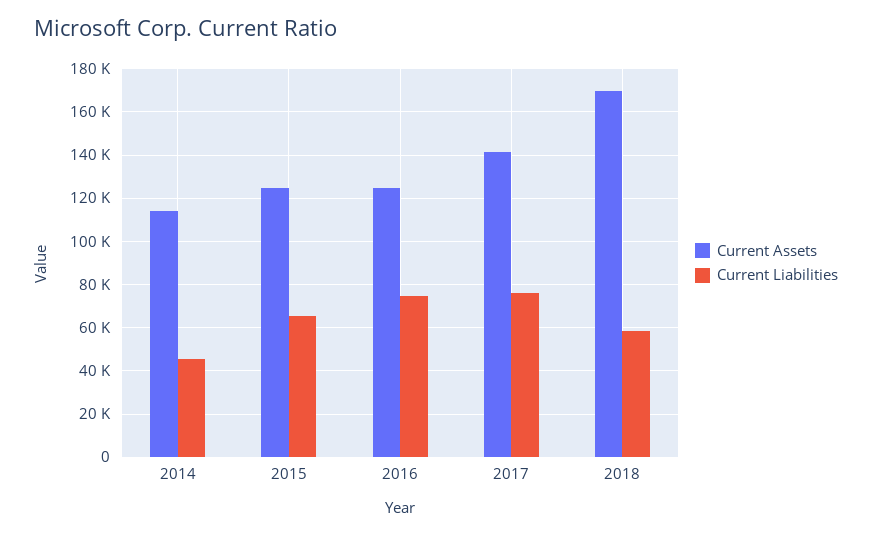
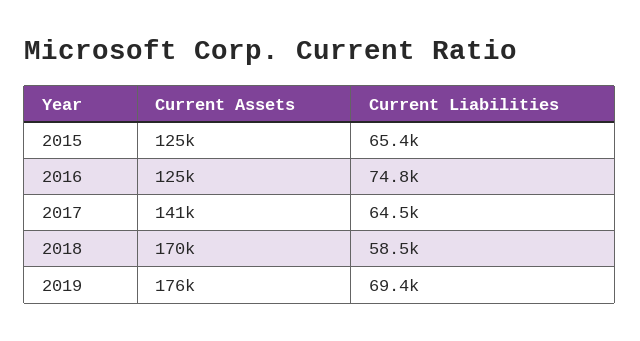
Current Assets, 2014: 115000 -> none
Current Liabilities, 2014: 45000 -> none
Current Liabilities, 2017: 75000 -> 64500
Current Assets, 2019: none -> 176000
Current Liabilities, 2019: none -> 69400

